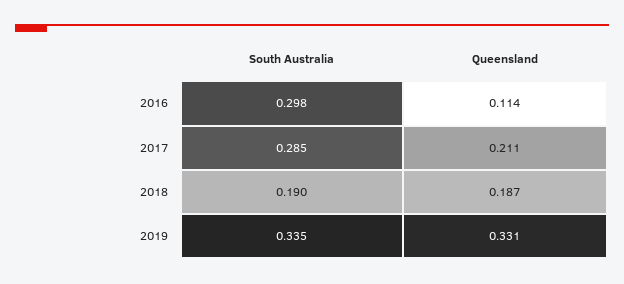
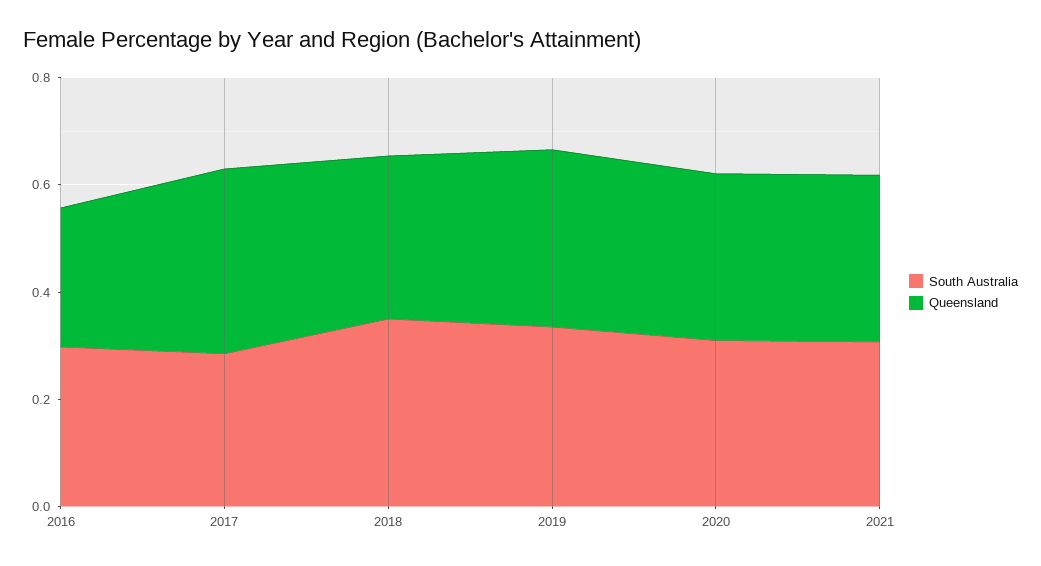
Queensland, 2016: 0.114 -> 0.25
Queensland, 2017: 0.211 -> 0.35
South Australia, 2018: 0.19 -> 0.35
Queensland, 2018: 0.187 -> 0.3
South Australia, 2020: none -> 0.3
Queensland, 2020: none -> 0.3
South Australia, 2021: none -> 0.3
Queensland, 2021: none -> 0.3

